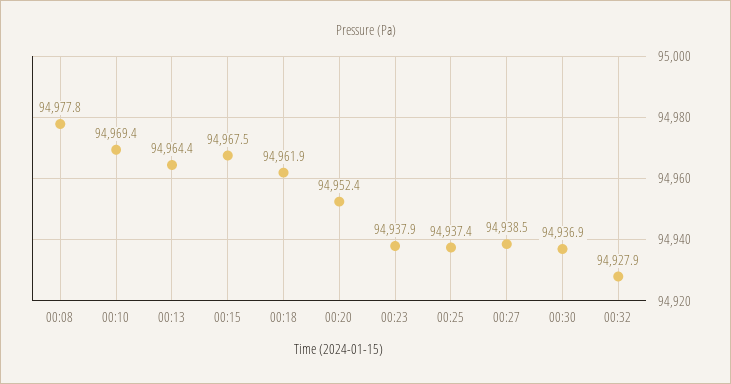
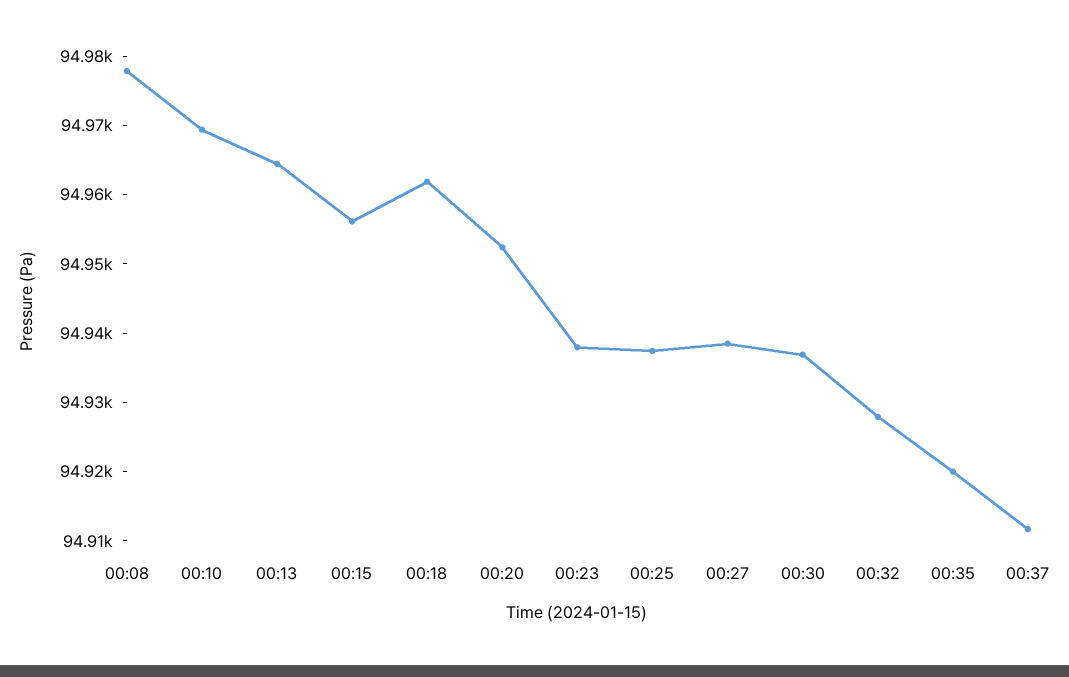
00:15: 94967.5 -> 94956
00:35: none -> 94920
00:37: none -> 94912

